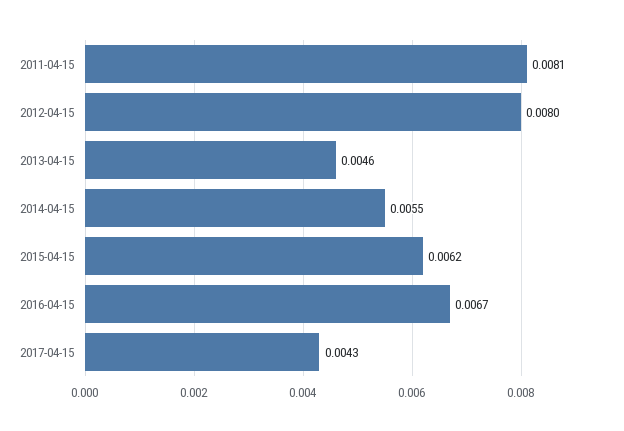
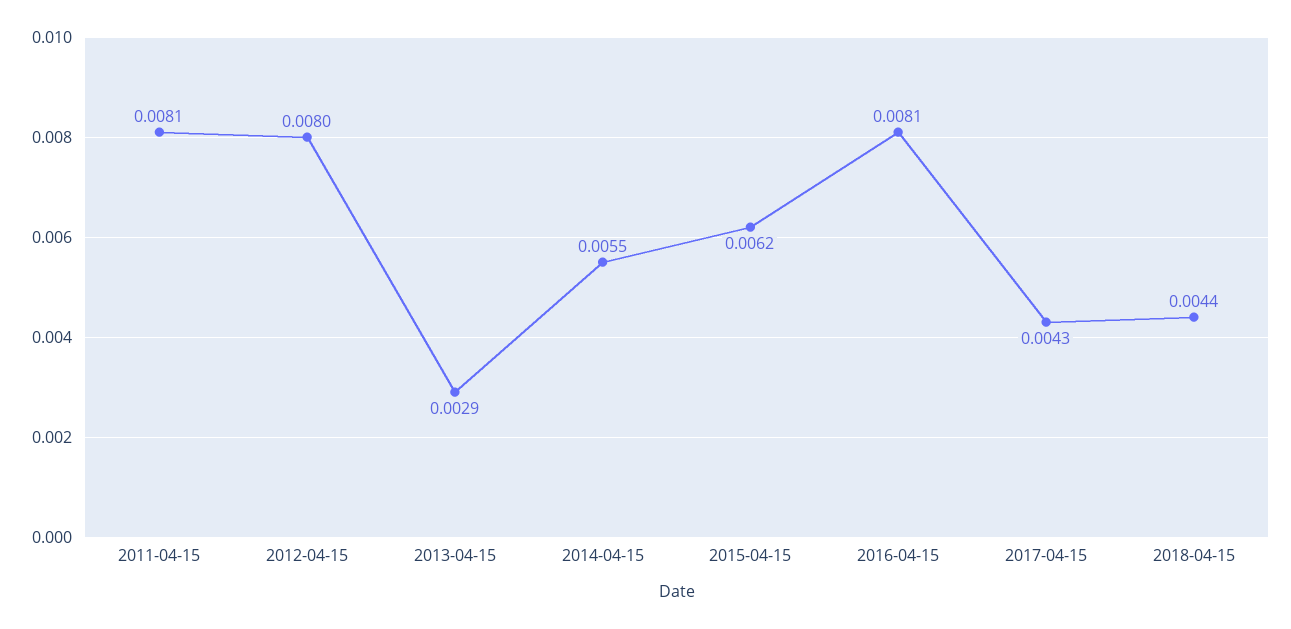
2013-04-15: 0.0046 -> 0.0029
2016-04-15: 0.0067 -> 0.0081
2018-04-15: none -> 0.0044

